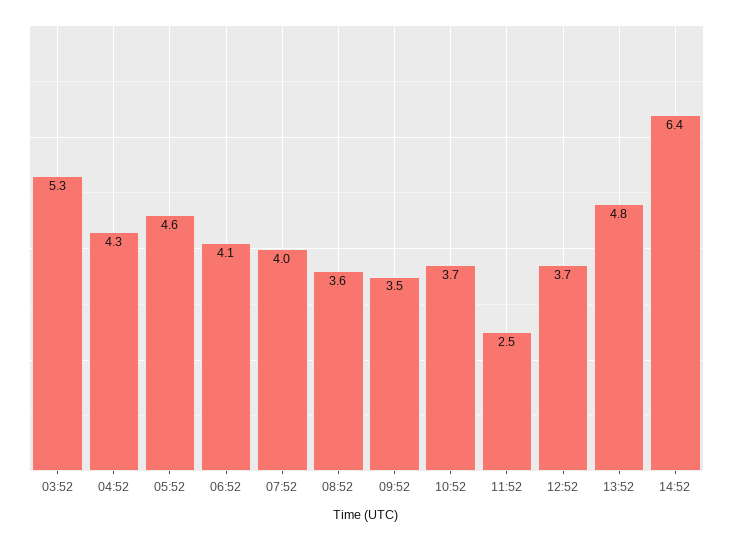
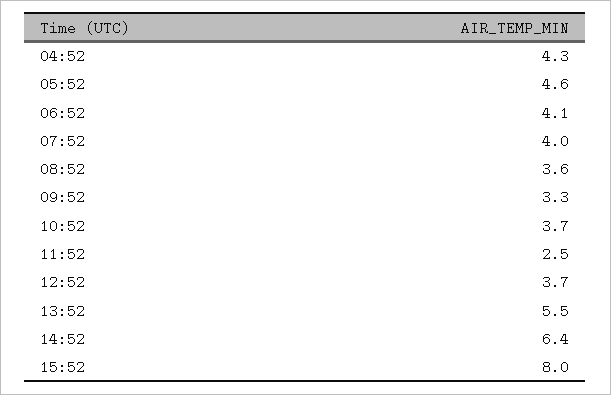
03:52: 5.3 -> none
09:52: 3.5 -> 3.3
13:52: 4.8 -> 5.5
15:52: none -> 8

